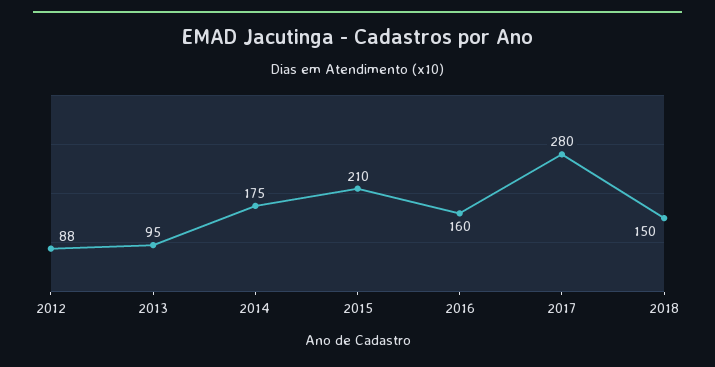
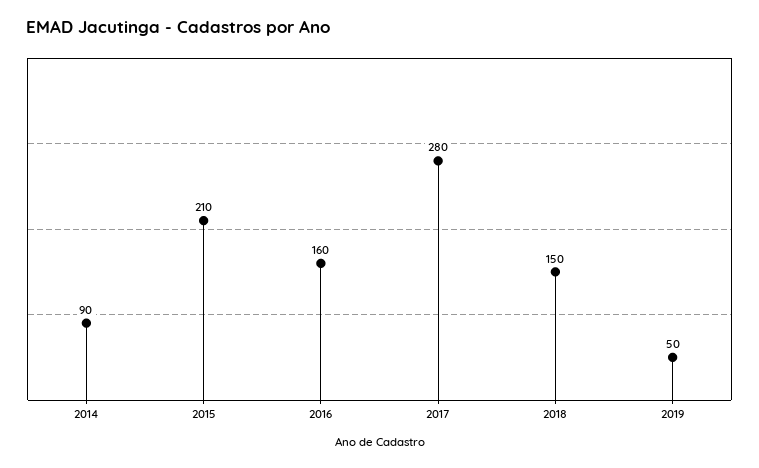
2012: 88 -> none
2013: 95 -> none
2014: 175 -> 90
2019: none -> 50

